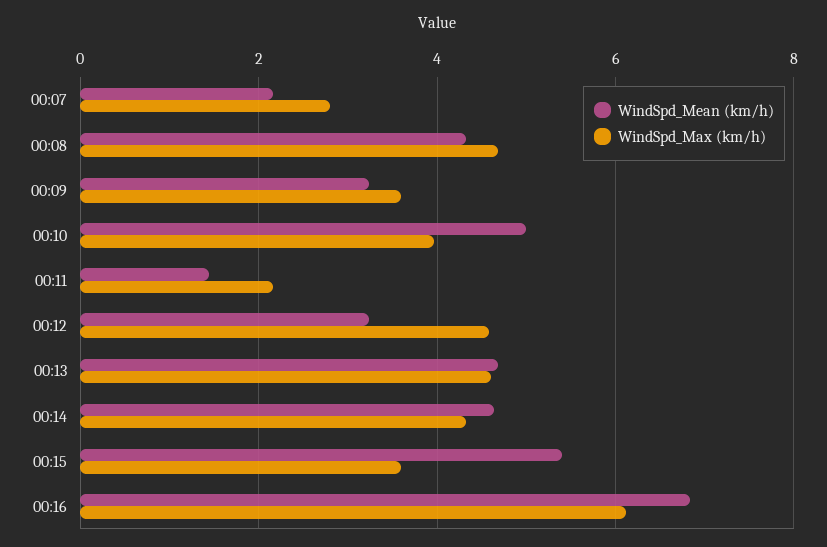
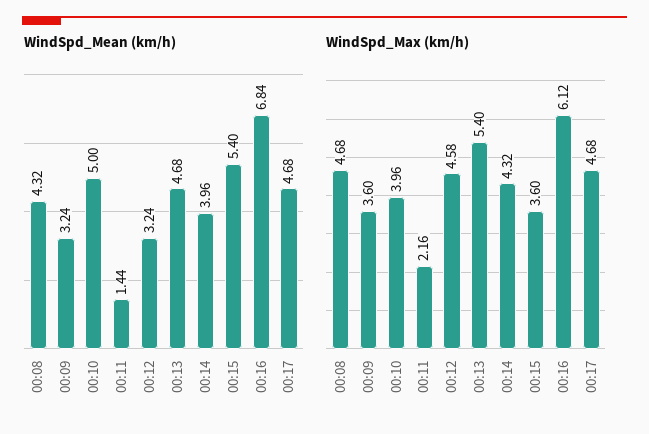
WindSpd_Mean (km/h), 00:07: 2.2 -> none
WindSpd_Max (km/h), 00:07: 2.8 -> none
WindSpd_Max (km/h), 00:13: 4.6 -> 5.4
WindSpd_Mean (km/h), 00:14: 4.6 -> 3.96
WindSpd_Mean (km/h), 00:17: none -> 4.68
WindSpd_Max (km/h), 00:17: none -> 4.68

